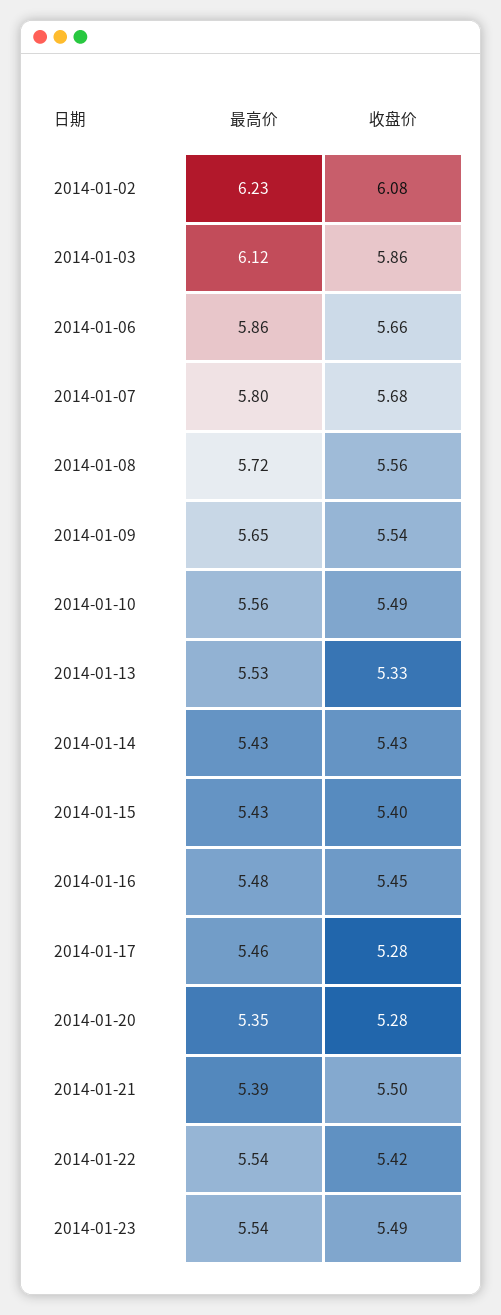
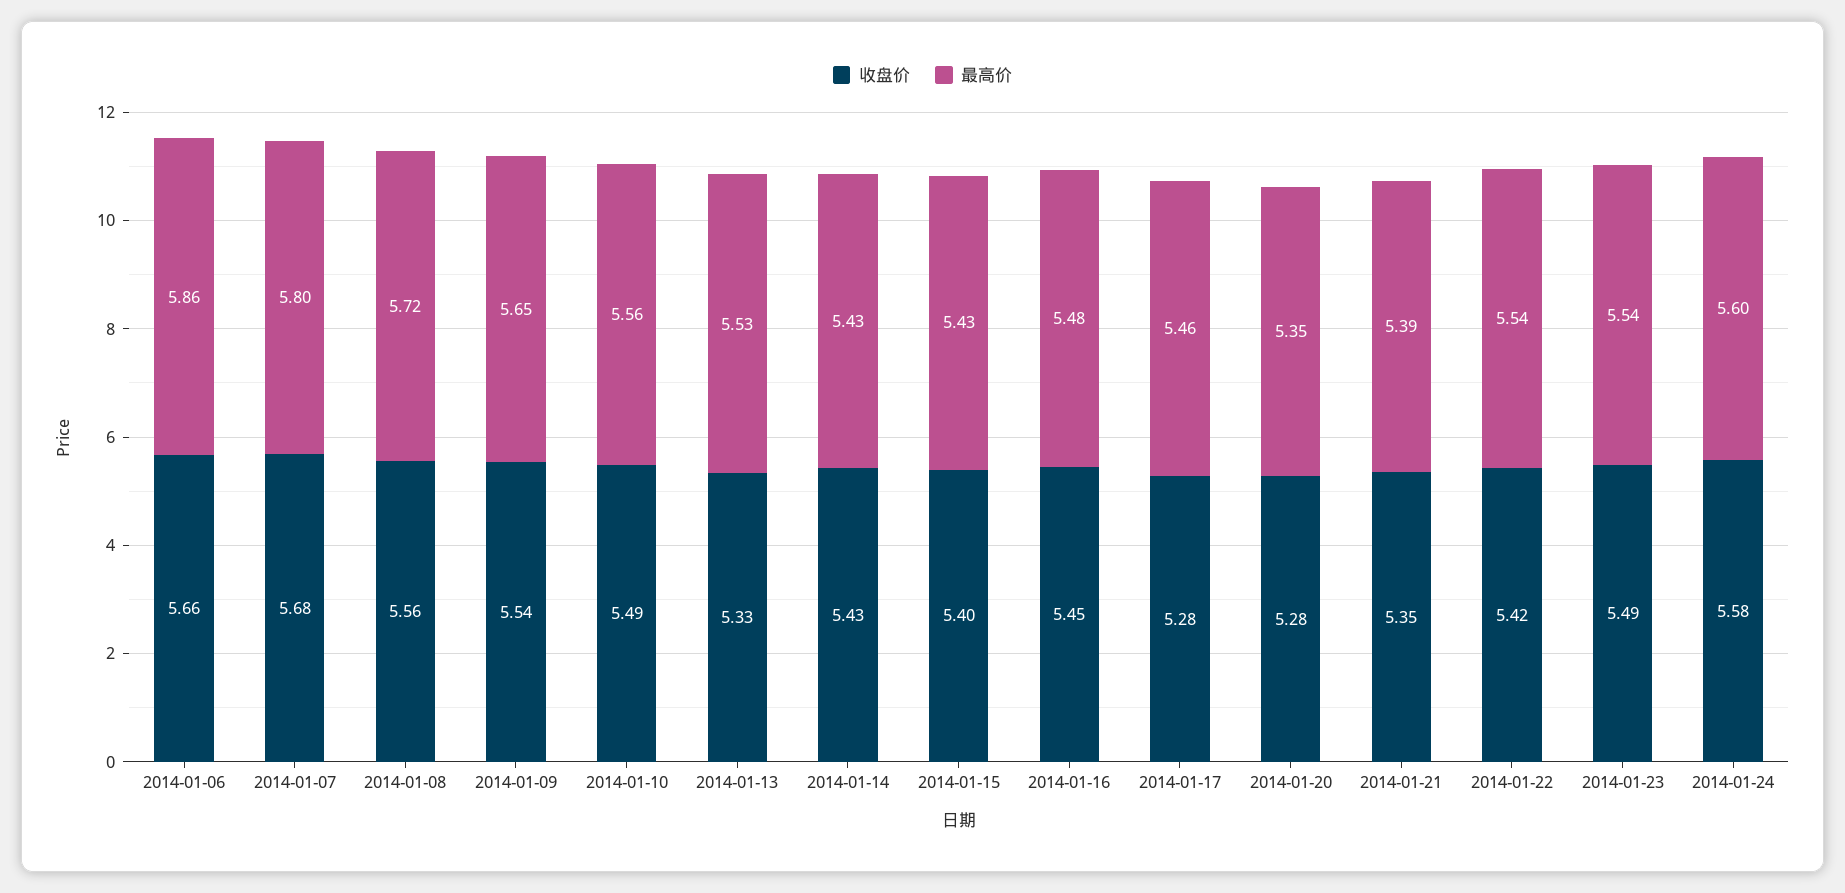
最高价, 2014-01-02: 6.23 -> none
收盘价, 2014-01-02: 6.08 -> none
最高价, 2014-01-03: 6.12 -> none
收盘价, 2014-01-03: 5.86 -> none
收盘价, 2014-01-21: 5.5 -> 5.35
收盘价, 2014-01-24: none -> 5.58
最高价, 2014-01-24: none -> 5.6

